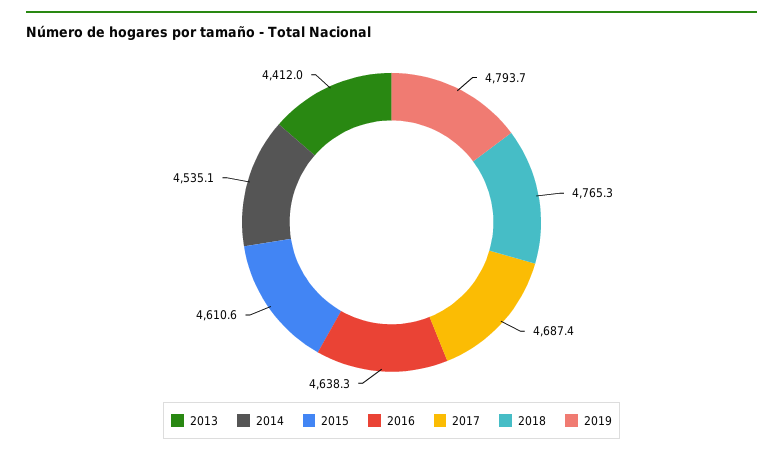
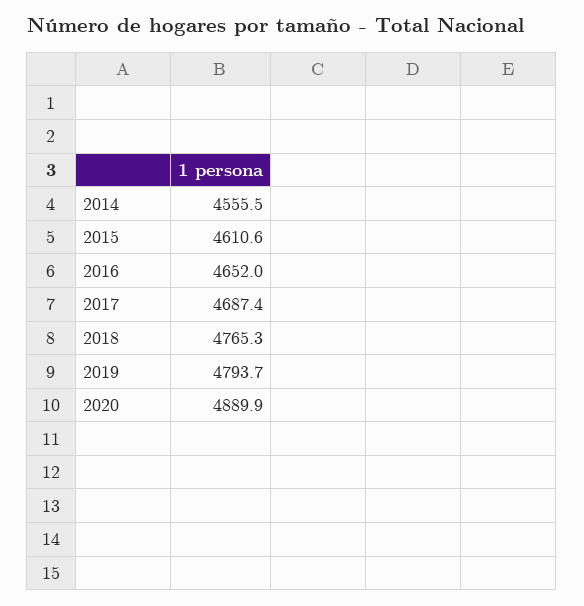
2013: 4412 -> none
2014: 4535.1 -> 4555.5
2016: 4638.3 -> 4652
2020: none -> 4889.9

